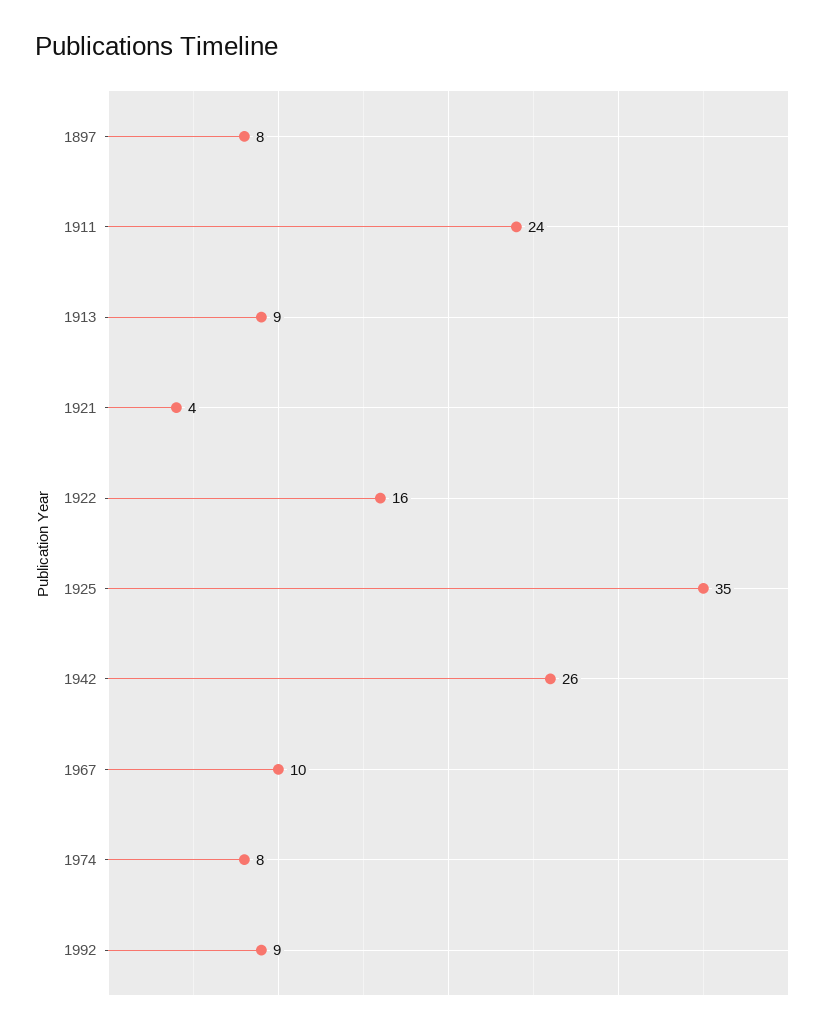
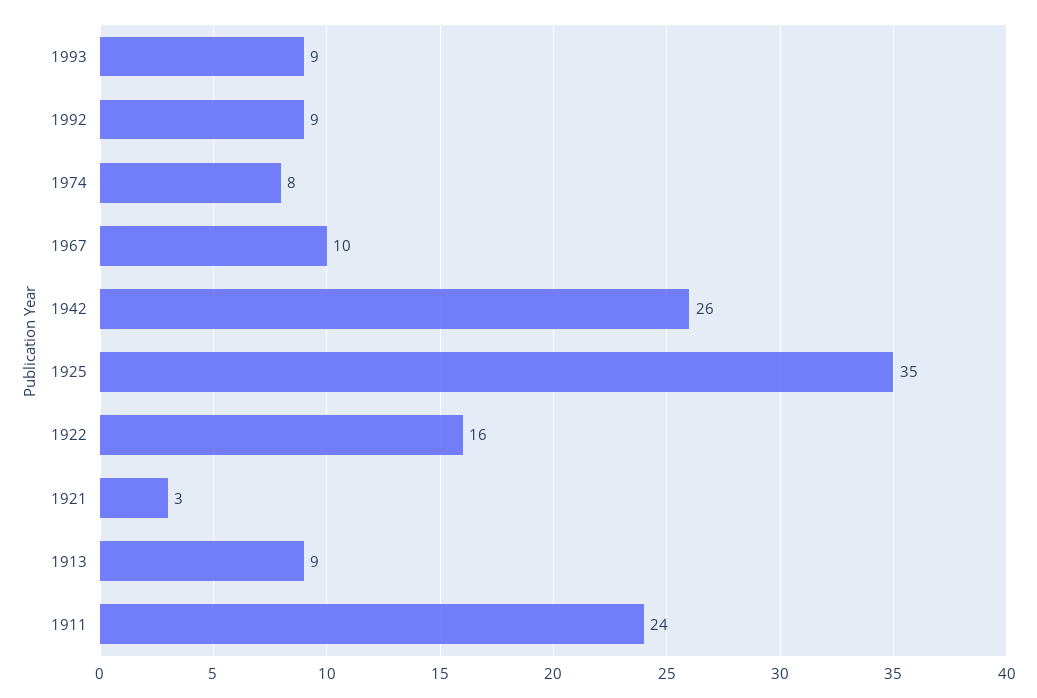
1897: 8 -> none
1921: 4 -> 3
1993: none -> 9

